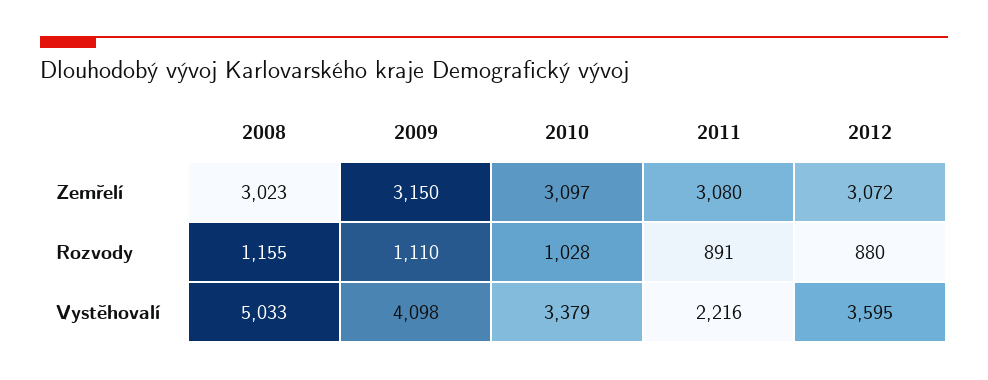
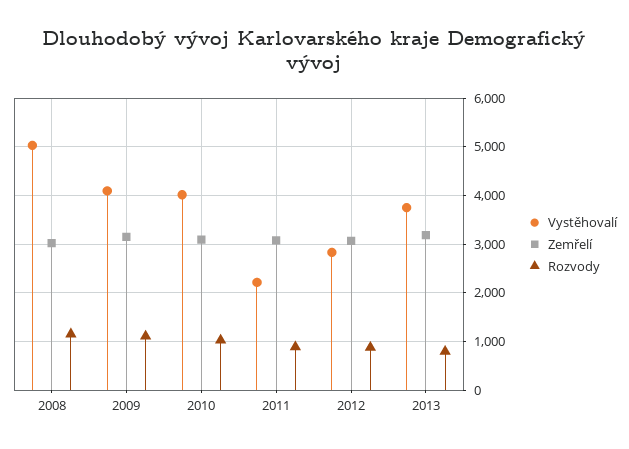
Vystěhovalí, 2010: 3379 -> 4000
Vystěhovalí, 2012: 3595 -> 2800
Vystěhovalí, 2013: none -> 3800
Zemřelí, 2013: none -> 3200
Rozvody, 2013: none -> 800

